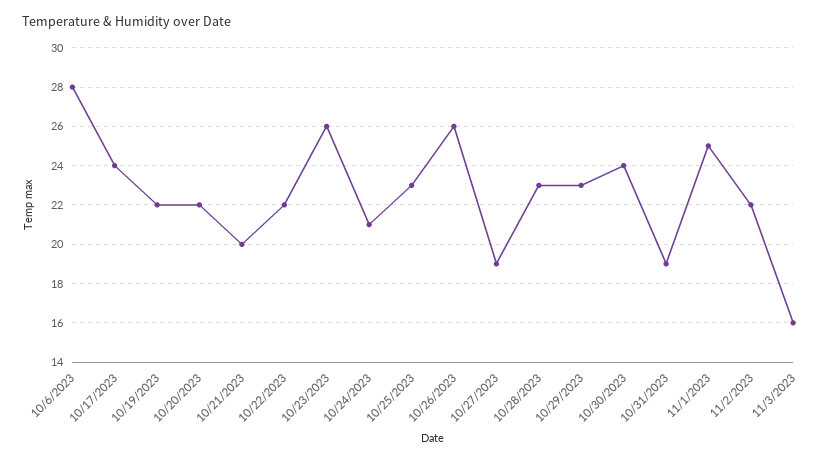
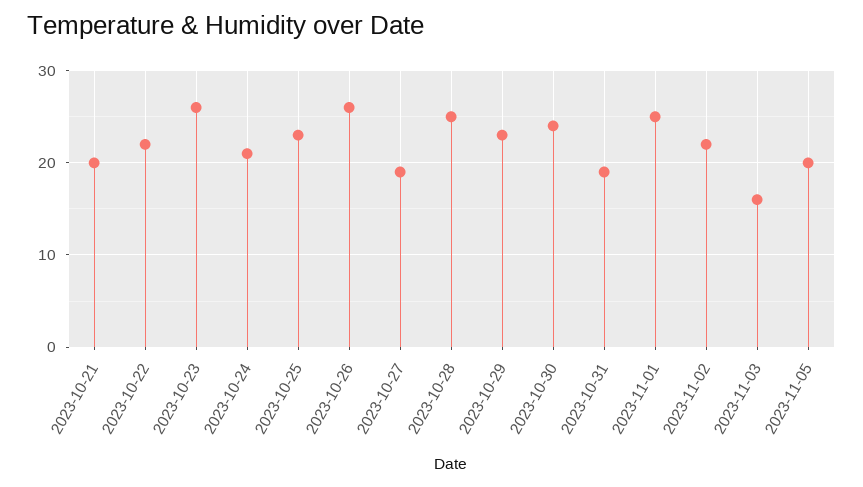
10/6/2023: 28 -> none
10/17/2023: 24 -> none
10/19/2023: 22 -> none
10/20/2023: 22 -> none
10/28/2023: 23 -> 25
2023-11-05: none -> 20

